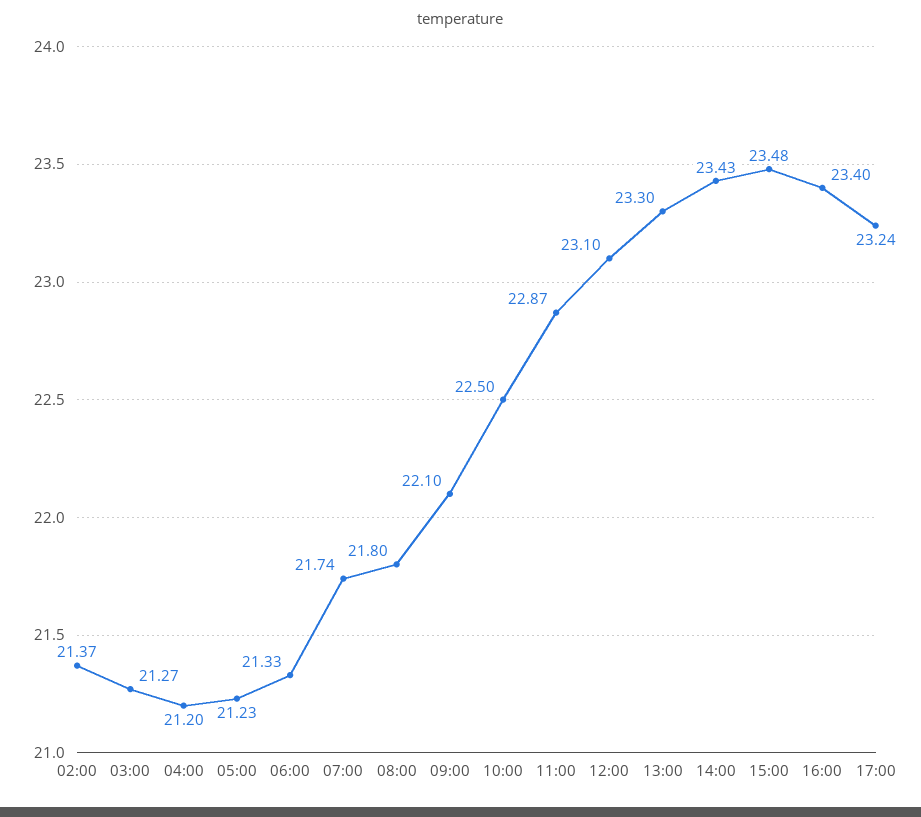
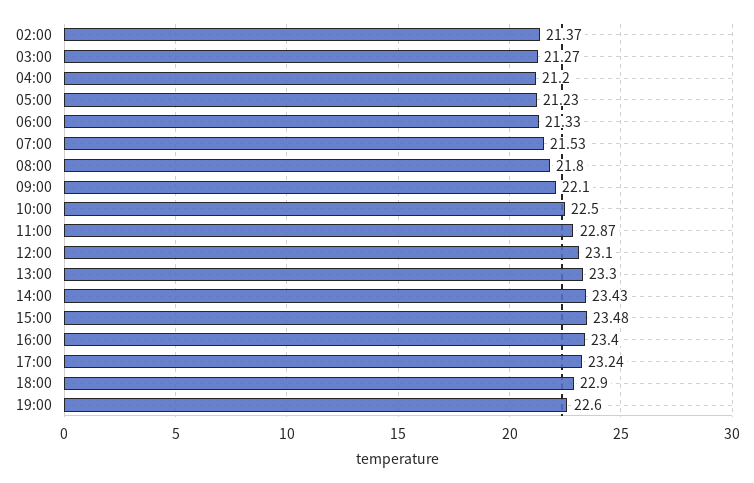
07:00: 21.74 -> 21.53
18:00: none -> 22.9
19:00: none -> 22.6

